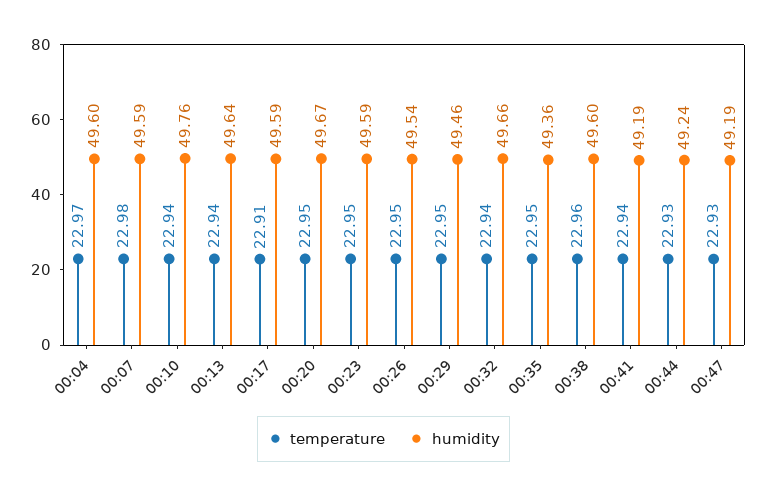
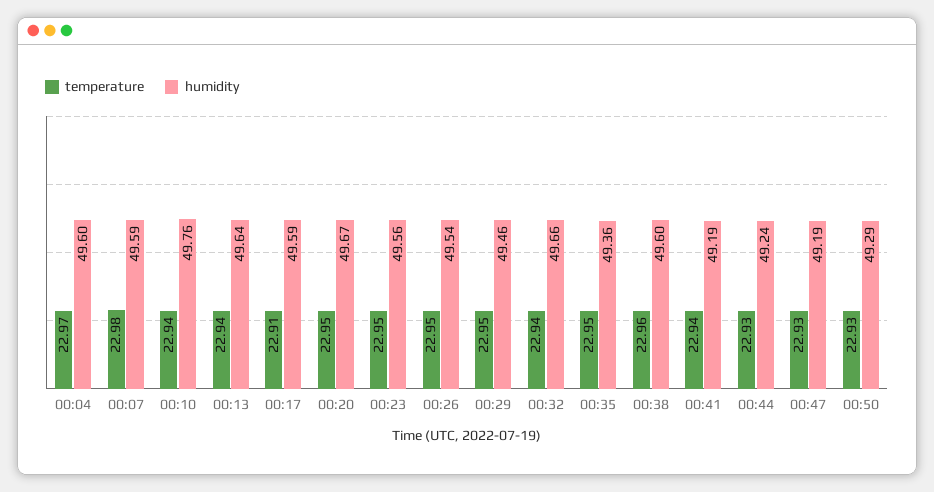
humidity, 00:23: 49.59 -> 49.56
temperature, 00:50: none -> 22.93
humidity, 00:50: none -> 49.29

